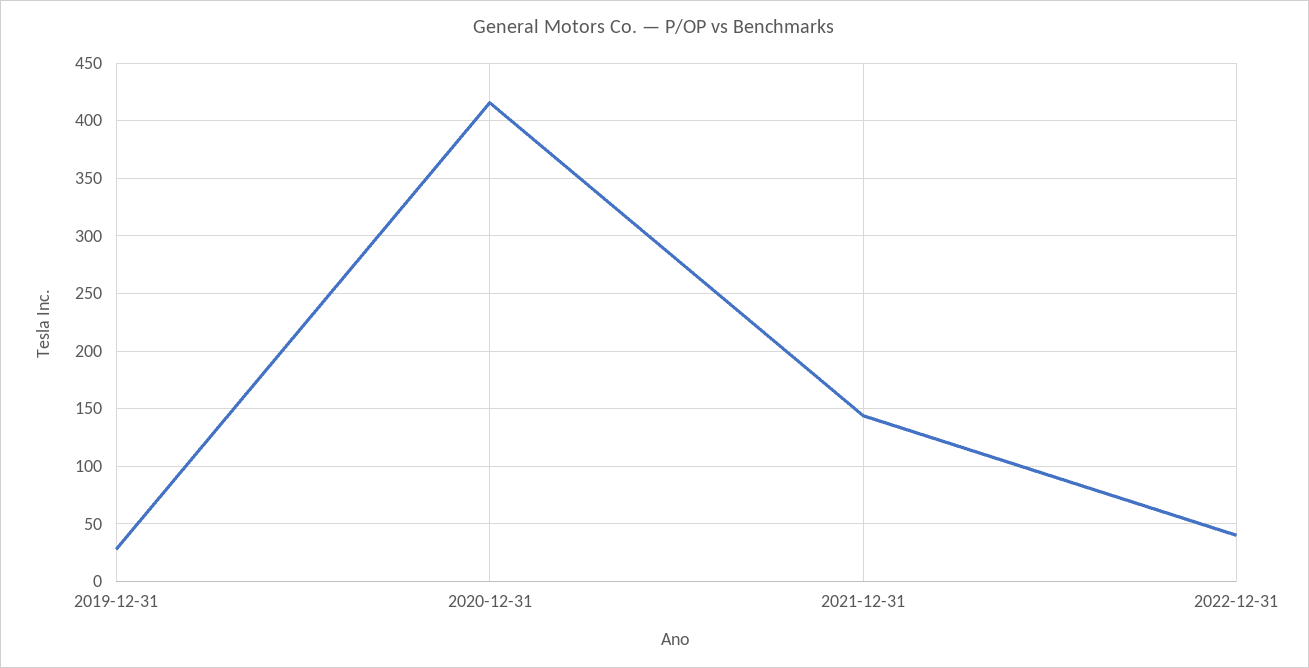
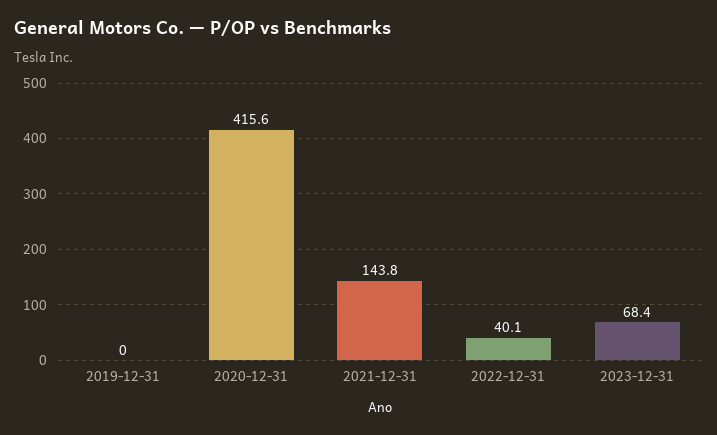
2019-12-31: 30 -> 0
2023-12-31: none -> 68.4

